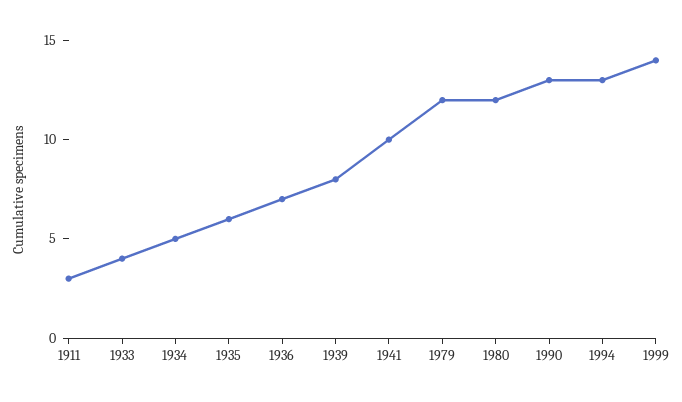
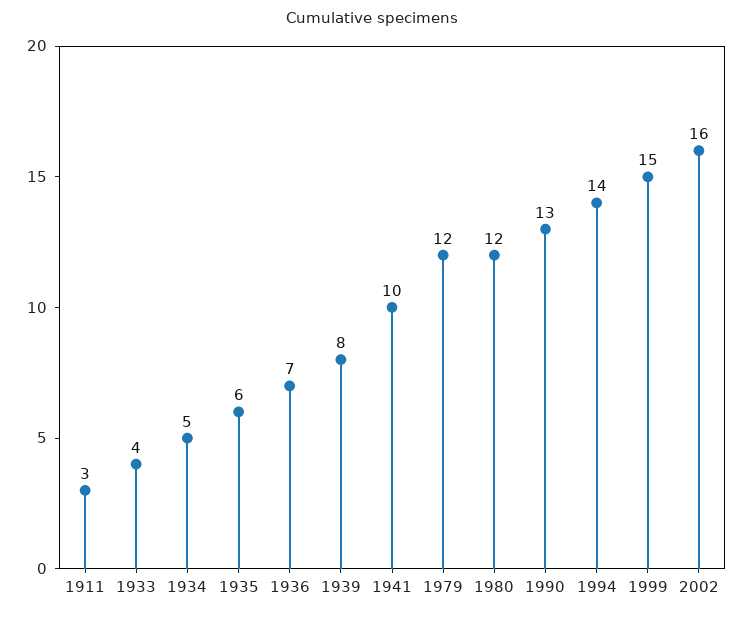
1994: 13 -> 14
1999: 14 -> 15
2002: none -> 16

